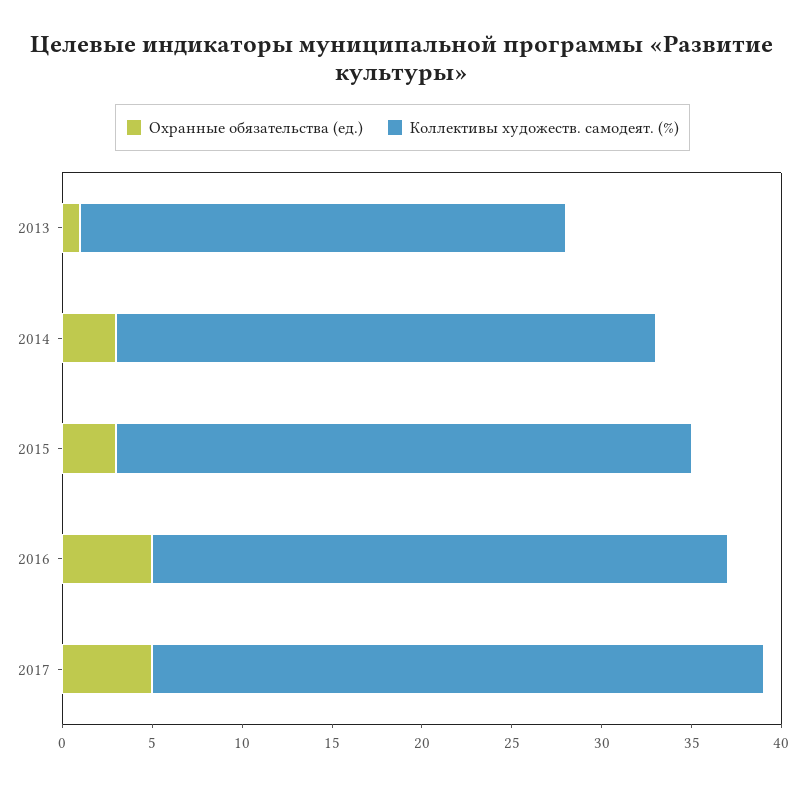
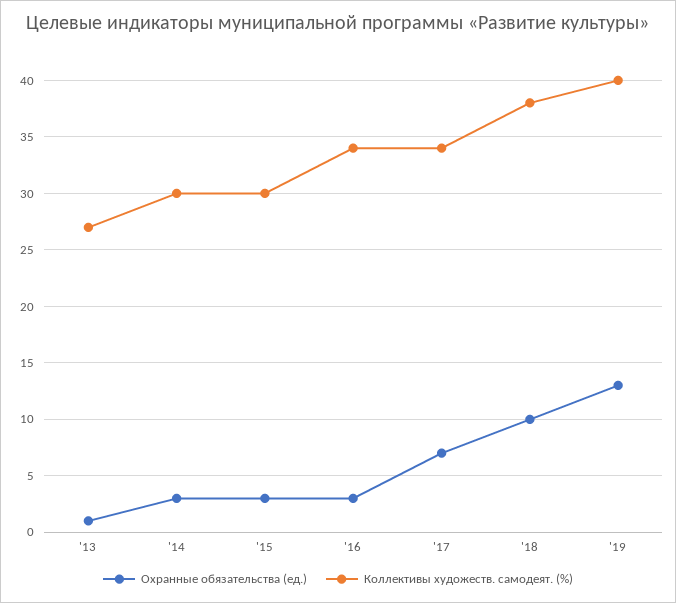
Коллективы художеств. самодеят. (%), 2015: 32 -> 30
Охранные обязательства (ед.), 2016: 5 -> 3
Коллективы художеств. самодеят. (%), 2016: 32 -> 34
Охранные обязательства (ед.), 2017: 5 -> 7
Охранные обязательства (ед.), '18: none -> 10
Коллективы художеств. самодеят. (%), '18: none -> 38
Охранные обязательства (ед.), '19: none -> 13
Коллективы художеств. самодеят. (%), '19: none -> 40

